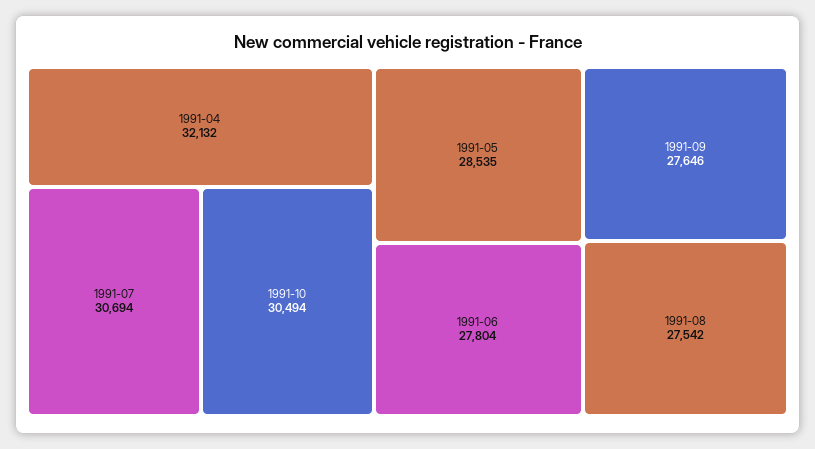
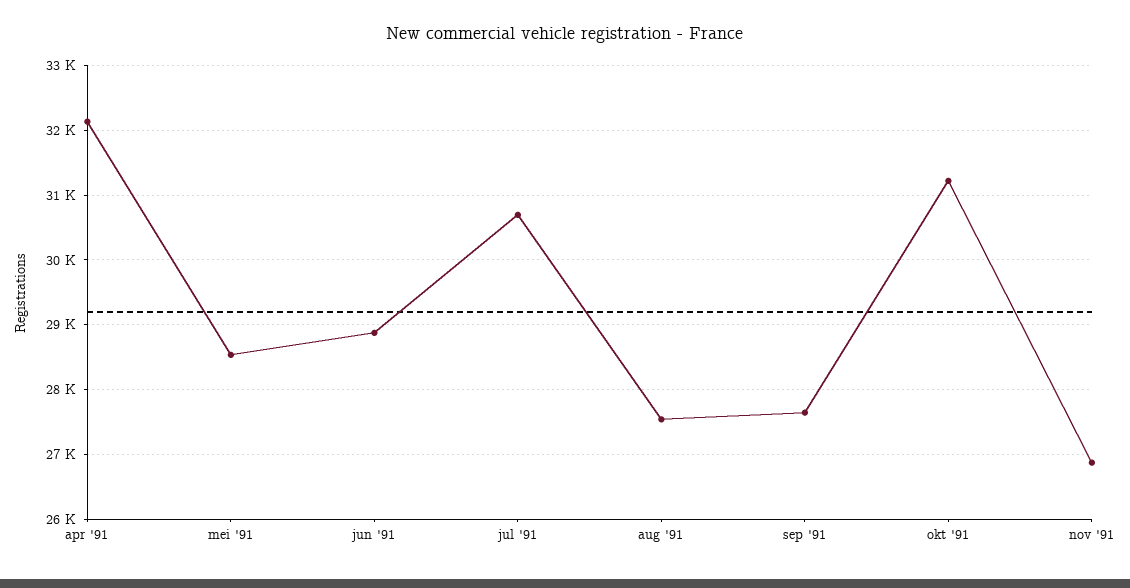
1991-10: 30494 -> 31200
1991-06: 27804 -> 28900
nov '91: none -> 26900

